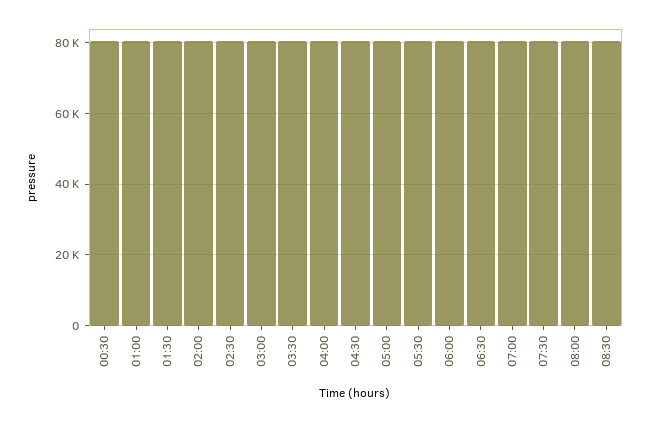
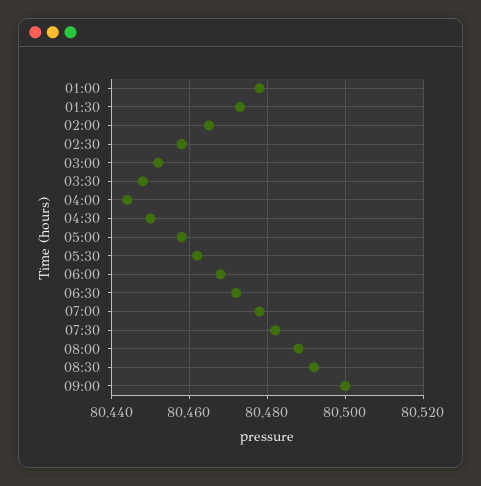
00:30: 80000 -> none
09:00: none -> 80500

